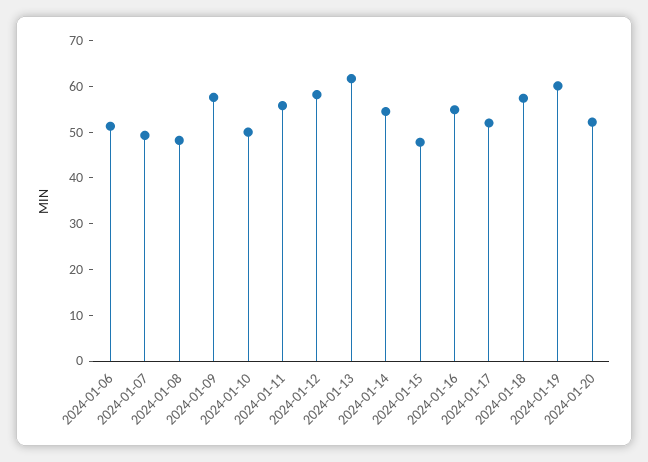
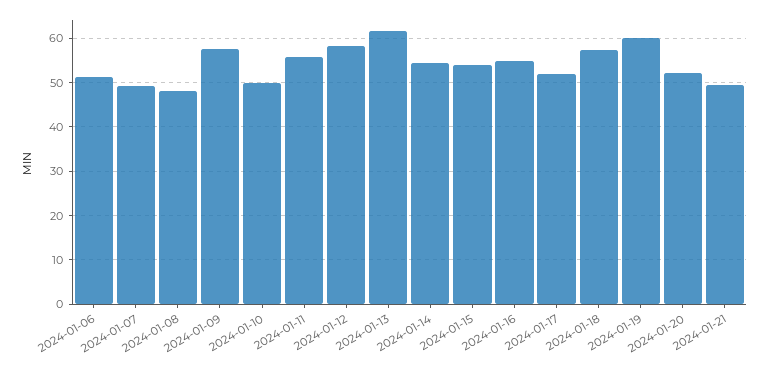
2024-01-15: 48 -> 54
2024-01-21: none -> 50

